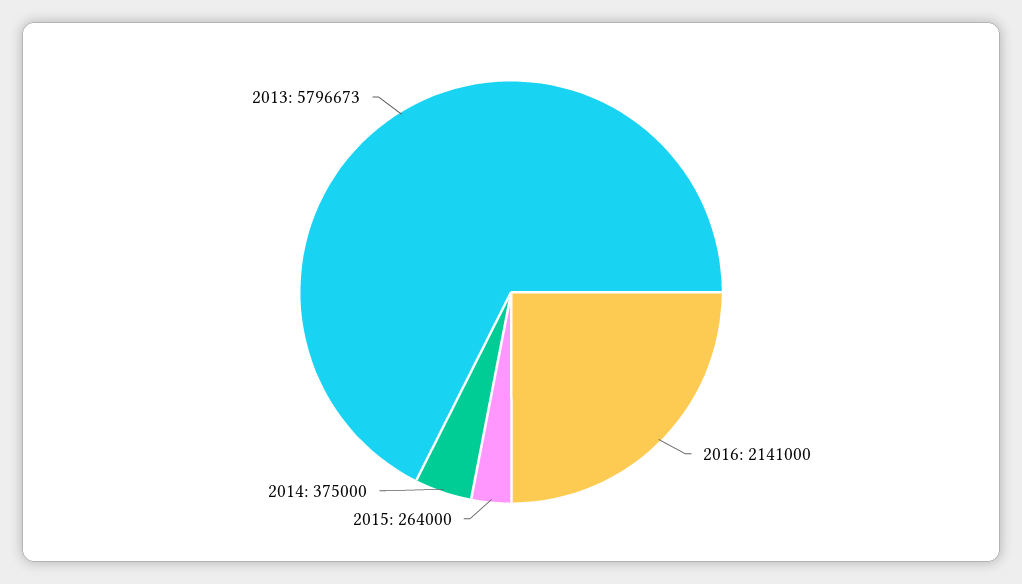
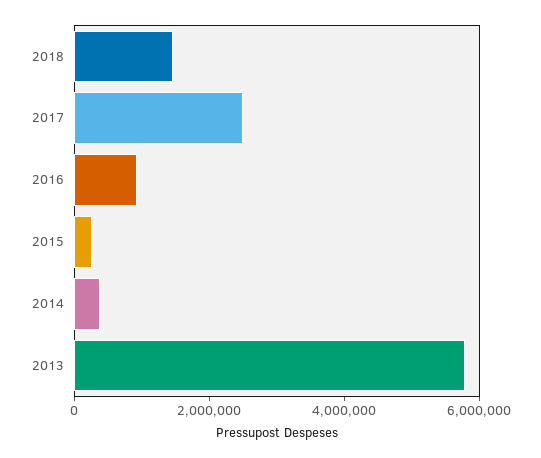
2016: 2141000 -> 1000000
2018: none -> 1500000
2017: none -> 2500000

